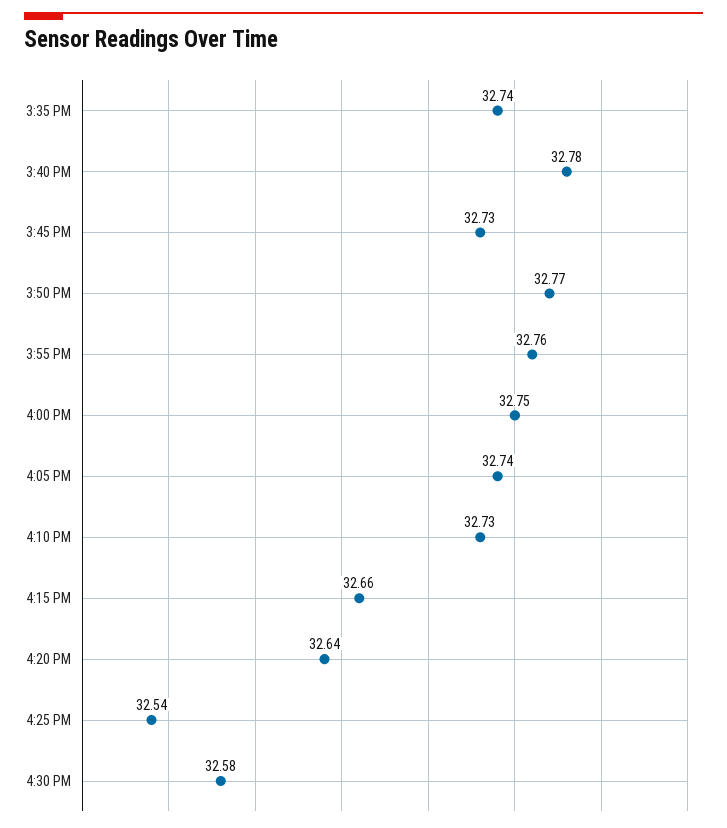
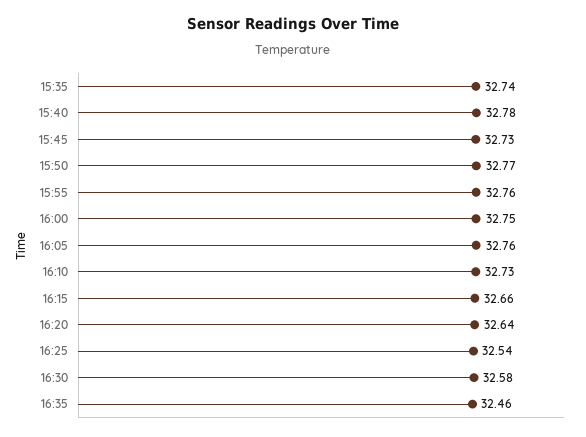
4:05 PM: 32.74 -> 32.76
16:35: none -> 32.46

